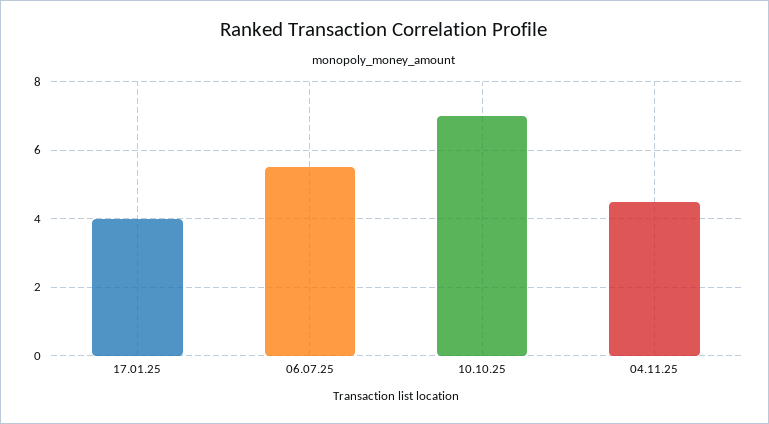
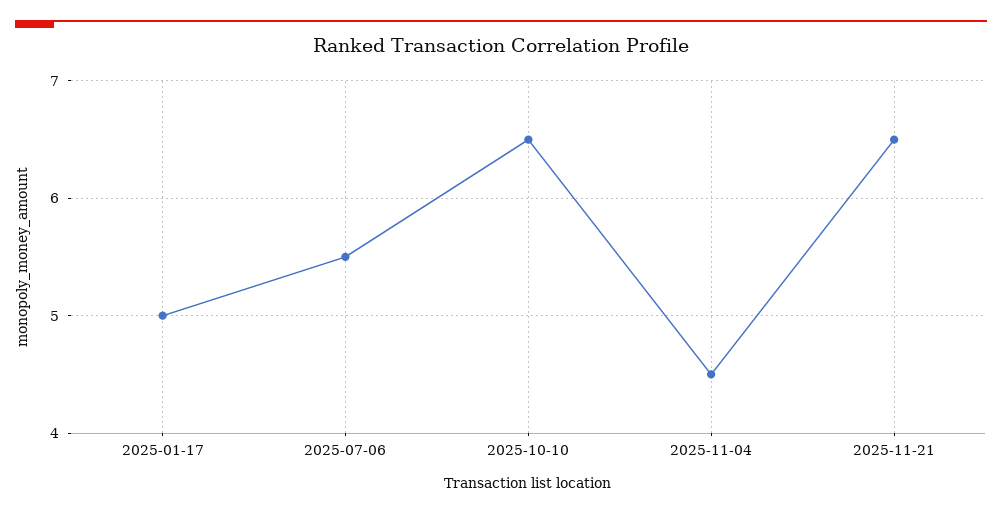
17.01.25: 4 -> 5
10.10.25: 7 -> 6.5
2025-11-21: none -> 6.5

